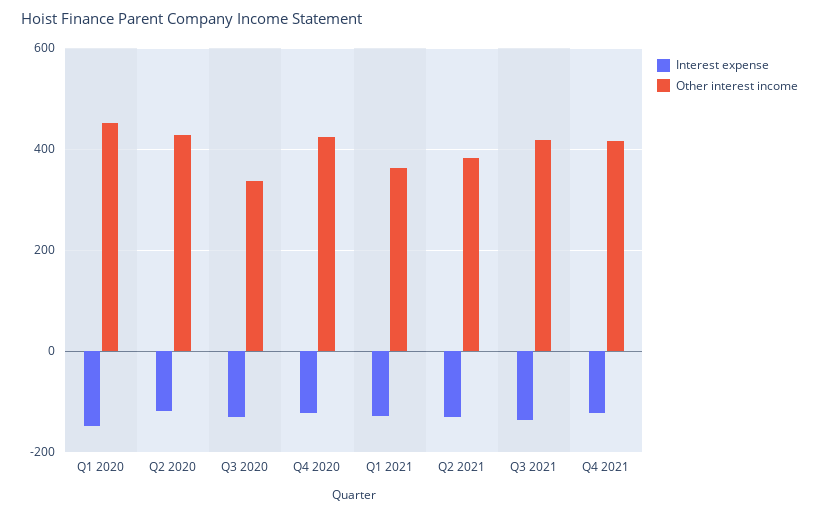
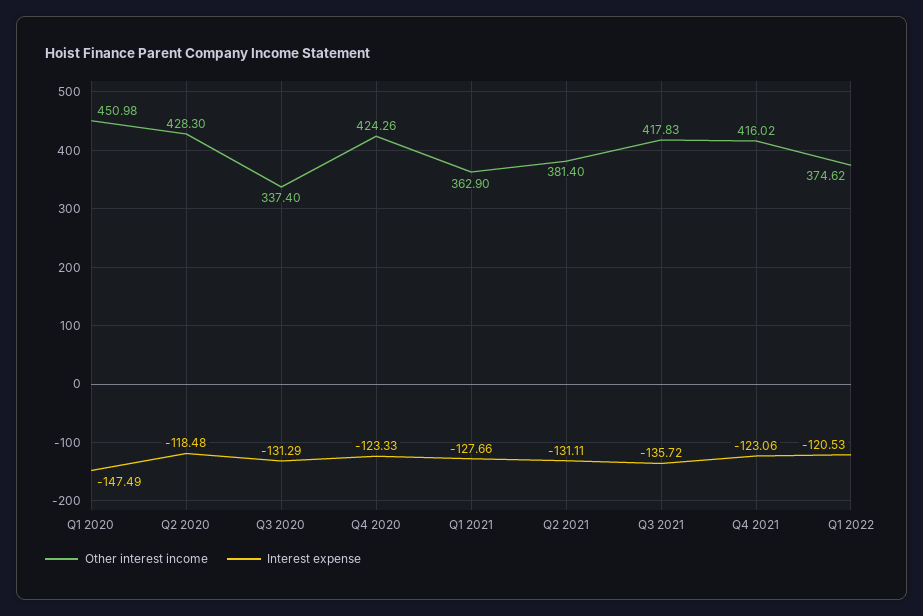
Other interest income, Q1 2022: none -> 374.62
Interest expense, Q1 2022: none -> -120.53

